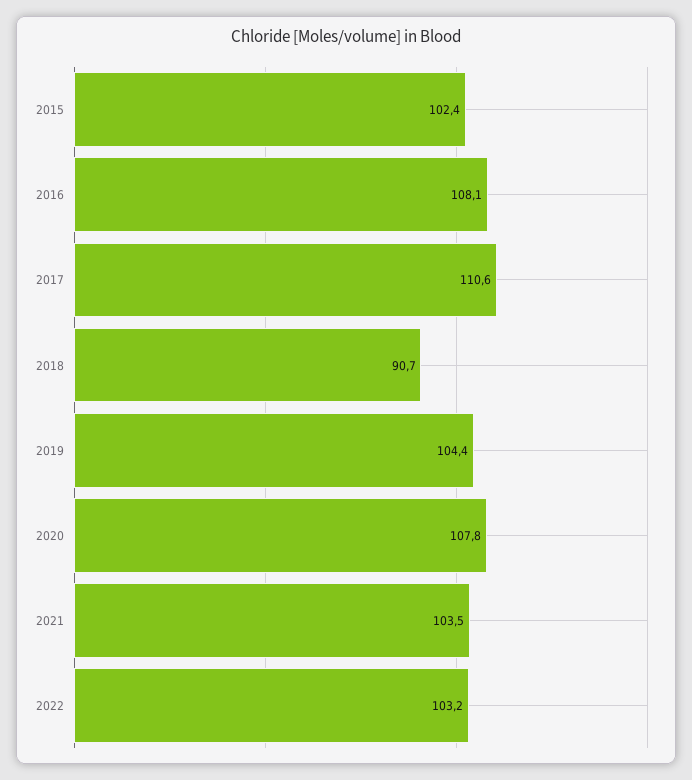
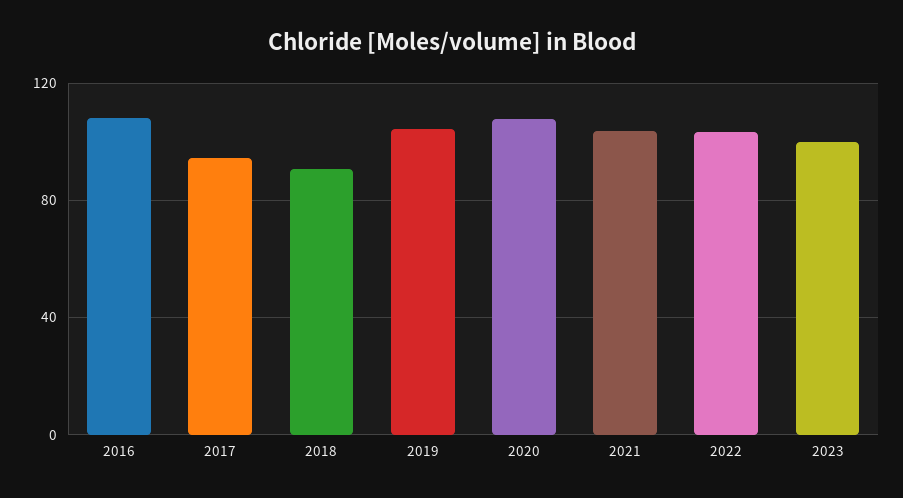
2015: 102.4 -> none
2017: 110.6 -> 95
2023: none -> 100

